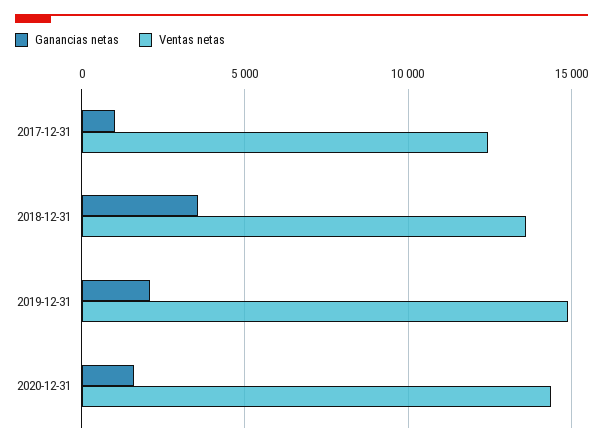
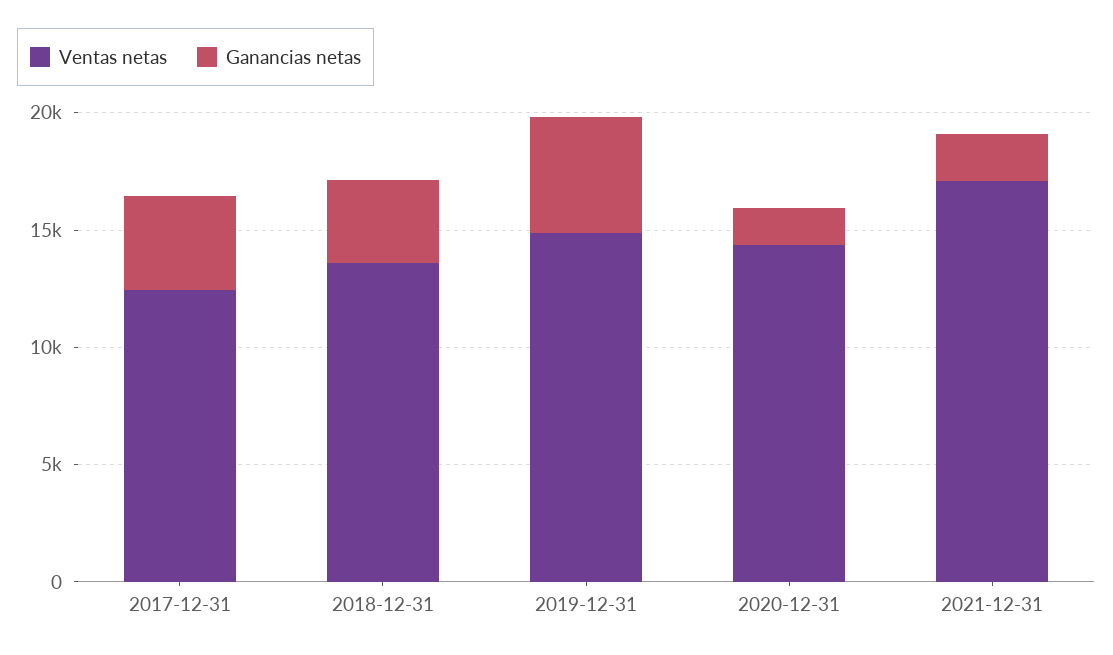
Ganancias netas, 2017-12-31: 1000 -> 4000
Ganancias netas, 2019-12-31: 2000 -> 5000
Ventas netas, 2021-12-31: none -> 17000
Ganancias netas, 2021-12-31: none -> 2000

